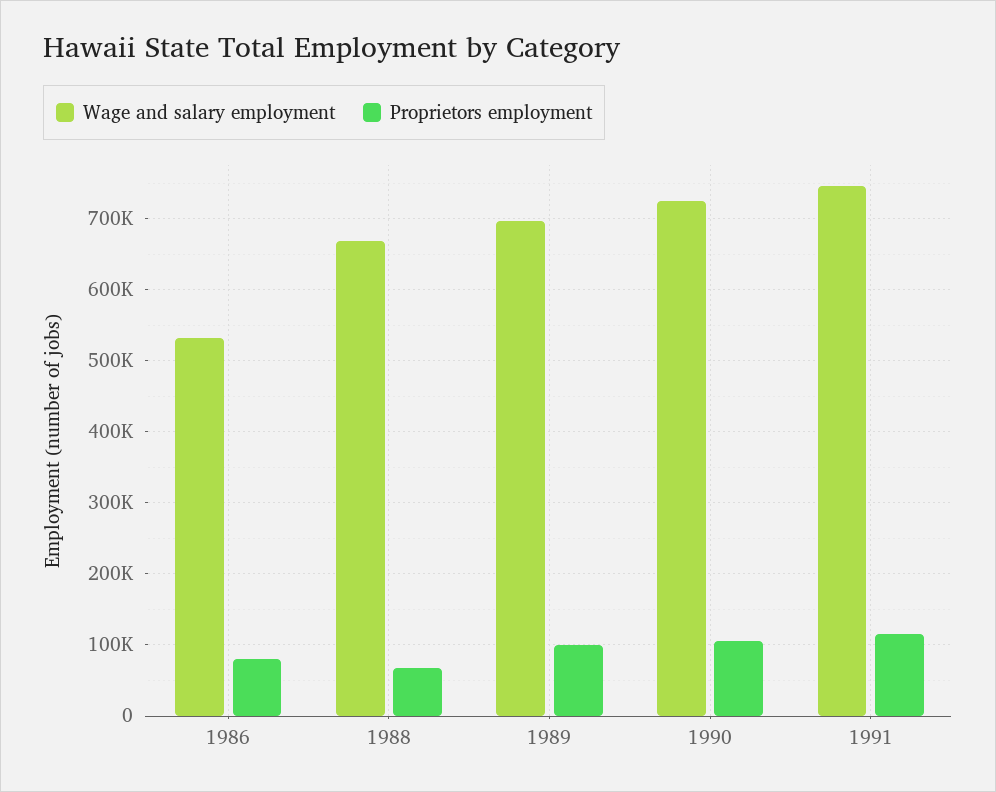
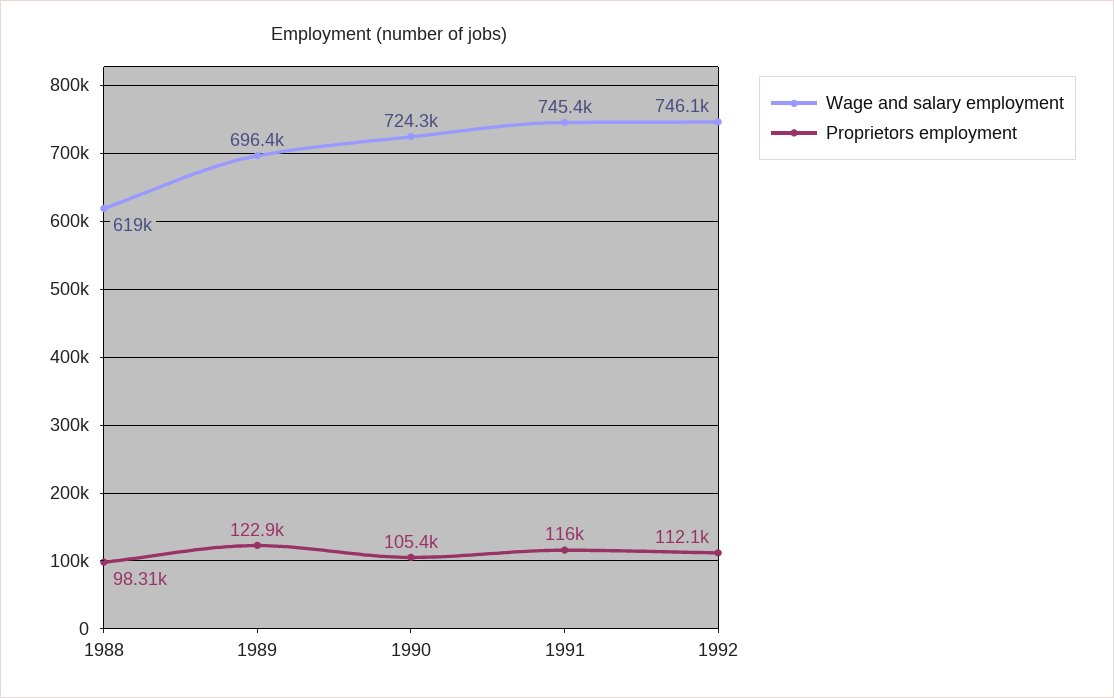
Wage and salary employment, 1986: 530000 -> none
Proprietors employment, 1986: 80000 -> none
Wage and salary employment, 1988: 670000 -> 619000
Proprietors employment, 1988: 70000 -> 98310
Proprietors employment, 1989: 100000 -> 122900
Wage and salary employment, 1992: none -> 746100
Proprietors employment, 1992: none -> 112100

